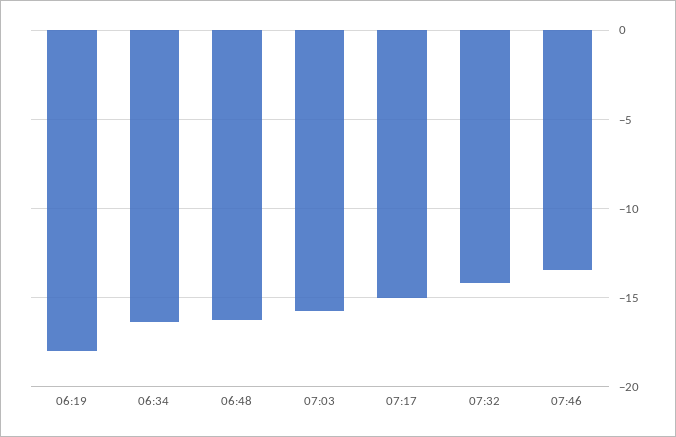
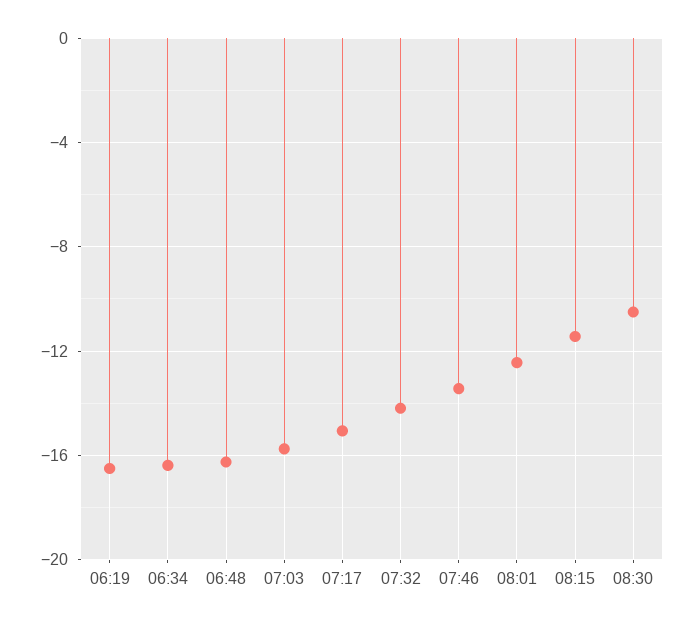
06:19: -18 -> -16.5
08:01: none -> -12.5
08:15: none -> -11.5
08:30: none -> -10.5

